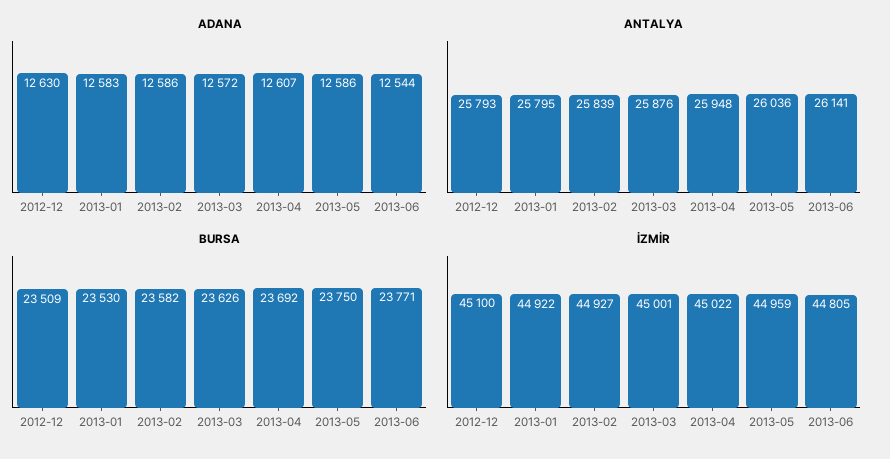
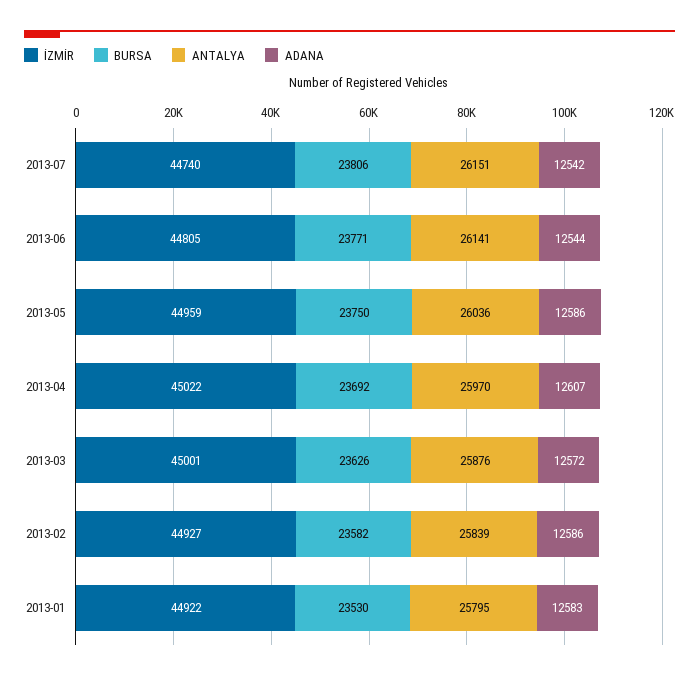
ADANA, 2012-12: 12630 -> none
ANTALYA, 2012-12: 25793 -> none
ANTALYA, 2013-04: 25948 -> 25970
BURSA, 2012-12: 23509 -> none
İZMİR, 2012-12: 45100 -> none
İZMİR, 2013-07: none -> 44740
BURSA, 2013-07: none -> 23806
ANTALYA, 2013-07: none -> 26151
ADANA, 2013-07: none -> 12542

